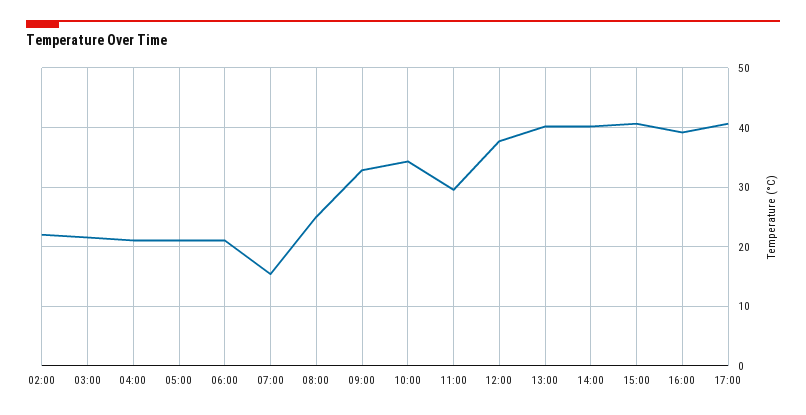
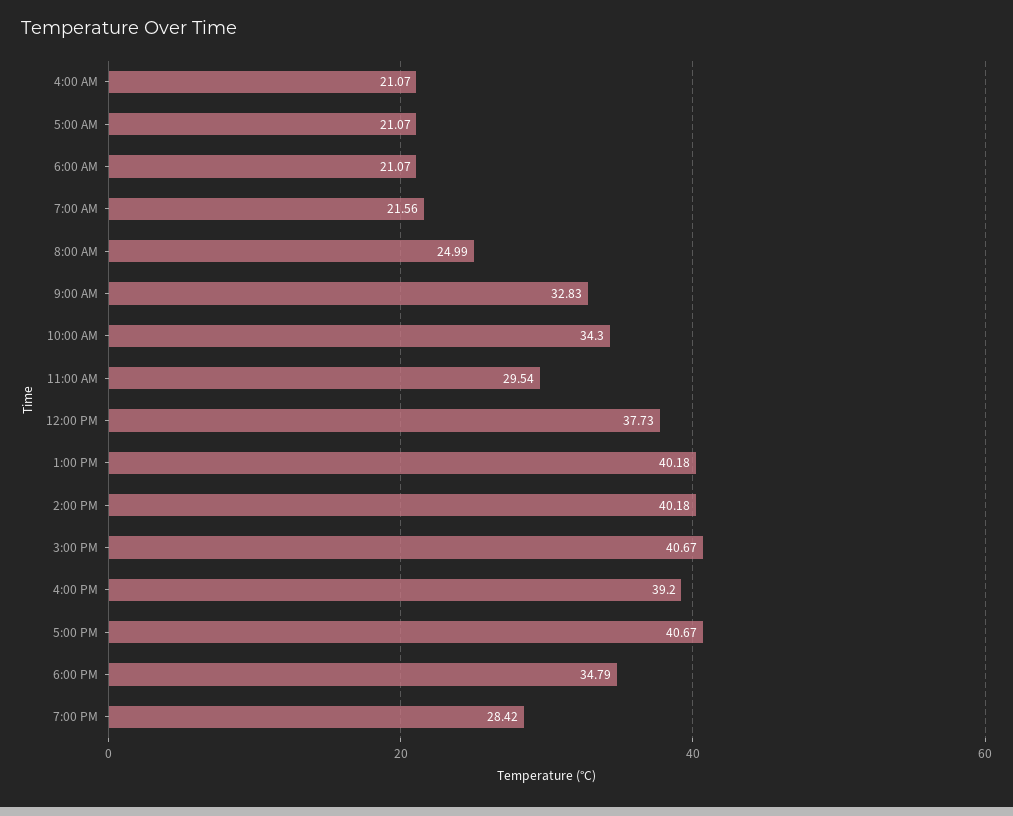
02:00: 22 -> none
03:00: 22 -> none
07:00: 16 -> 21.56
6:00 PM: none -> 34.79
7:00 PM: none -> 28.42

